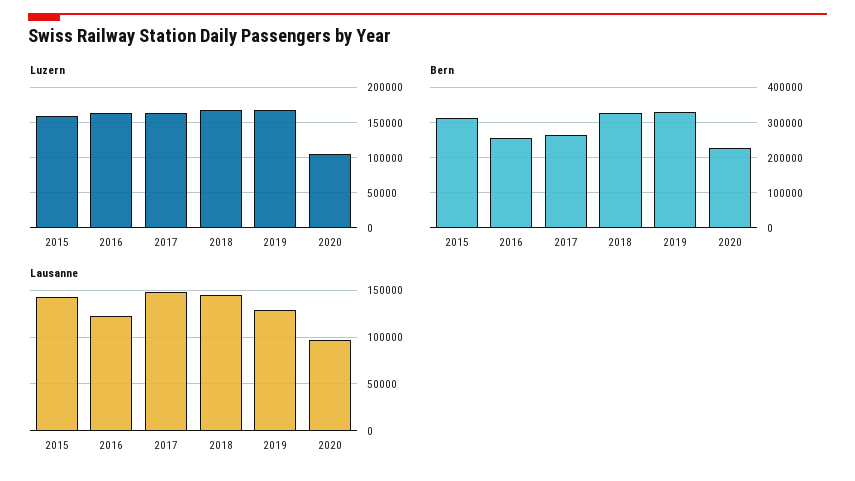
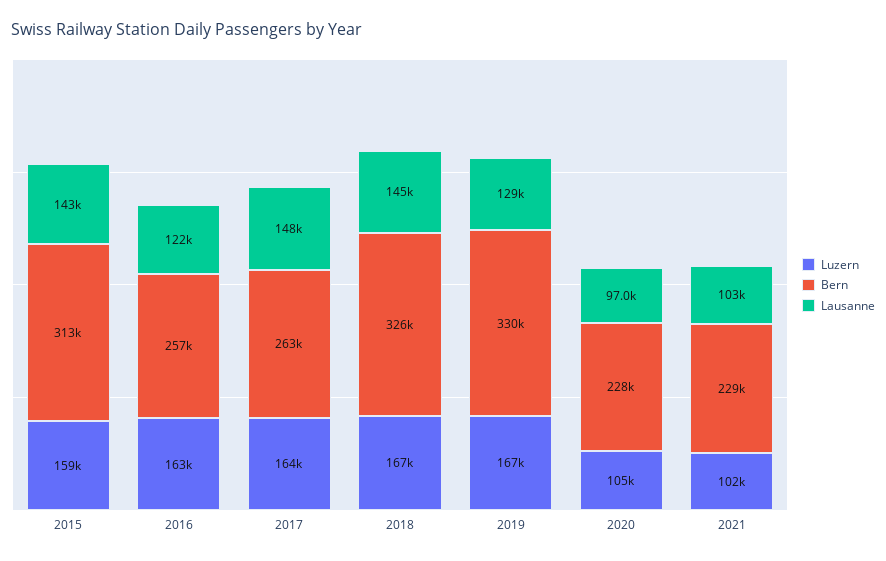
Luzern, 2021: none -> 102000
Bern, 2021: none -> 229000
Lausanne, 2021: none -> 103000

